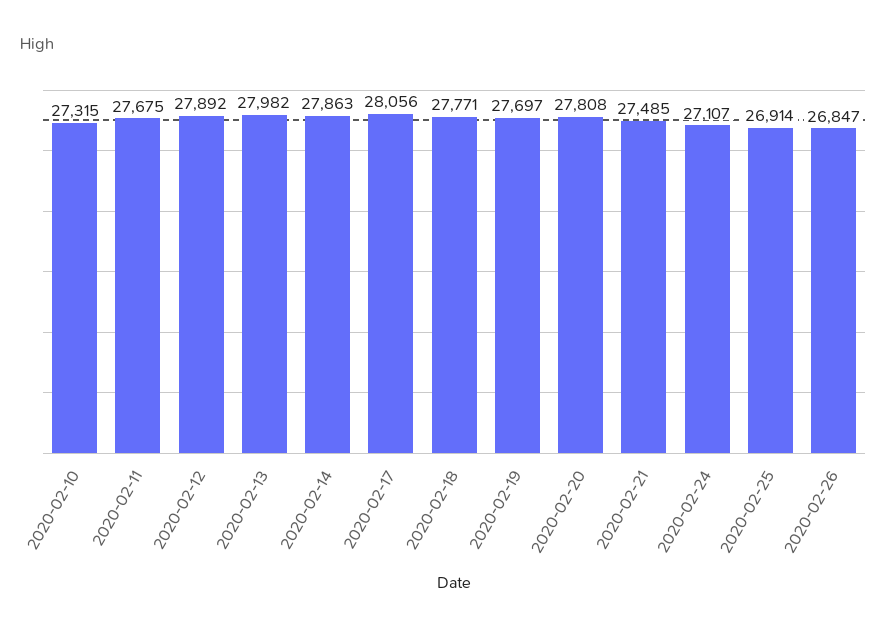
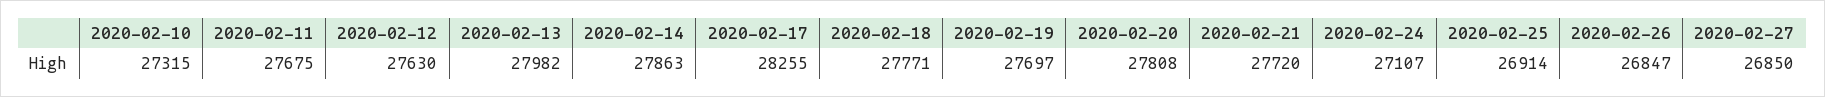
2020-02-12: 27892 -> 27630
2020-02-17: 28056 -> 28255
2020-02-21: 27485 -> 27720
2020-02-27: none -> 26850

